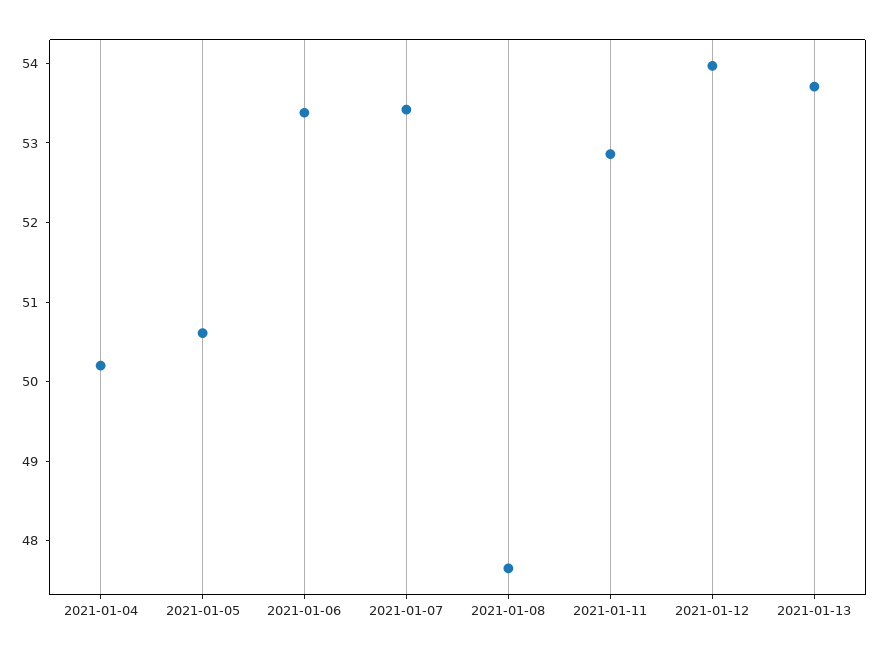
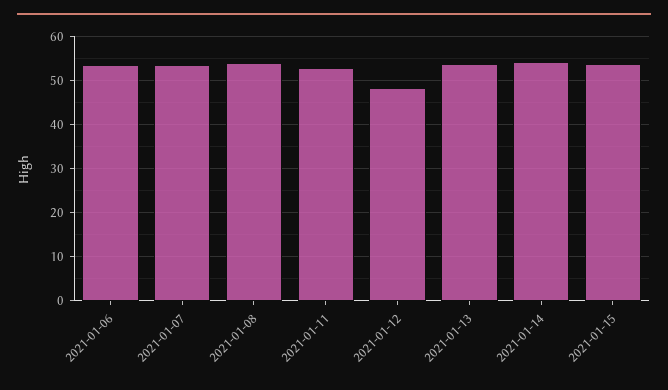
2021-01-04: 50.2 -> none
2021-01-05: 50.6 -> none
2021-01-08: 47.6 -> 54
2021-01-12: 54 -> 48
2021-01-14: none -> 54
2021-01-15: none -> 54

